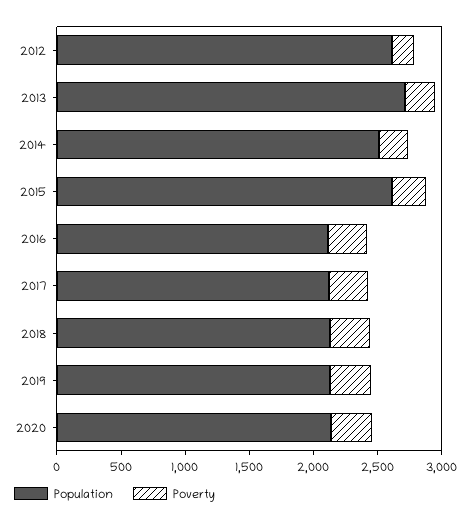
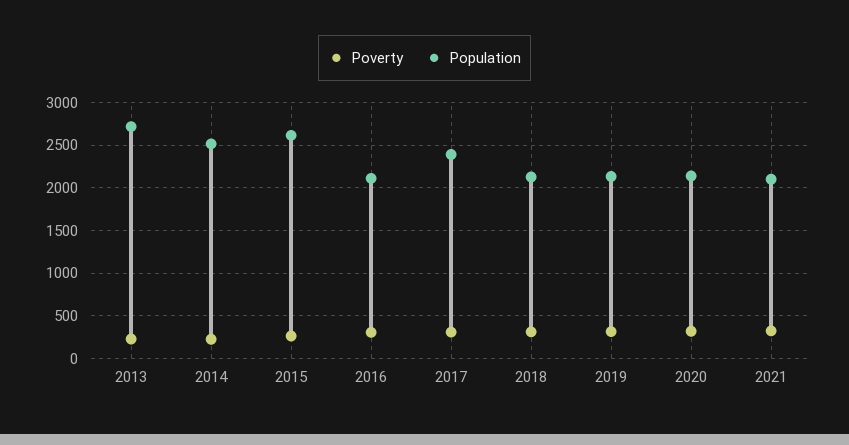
Population, 2012: 2600 -> none
Poverty, 2012: 200 -> none
Population, 2017: 2100 -> 2400
Poverty, 2021: none -> 300
Population, 2021: none -> 2100

